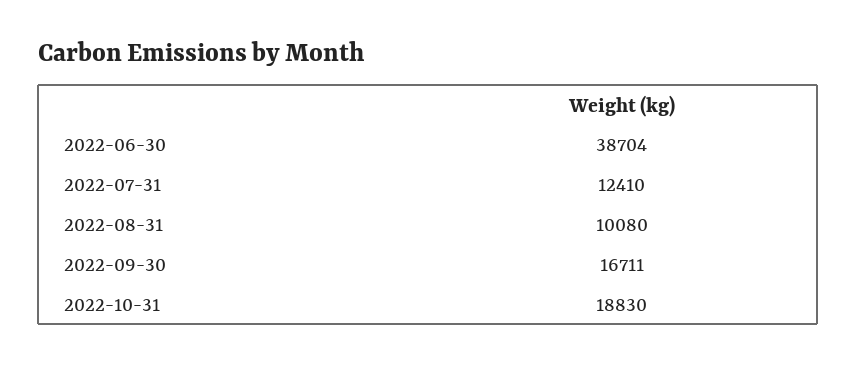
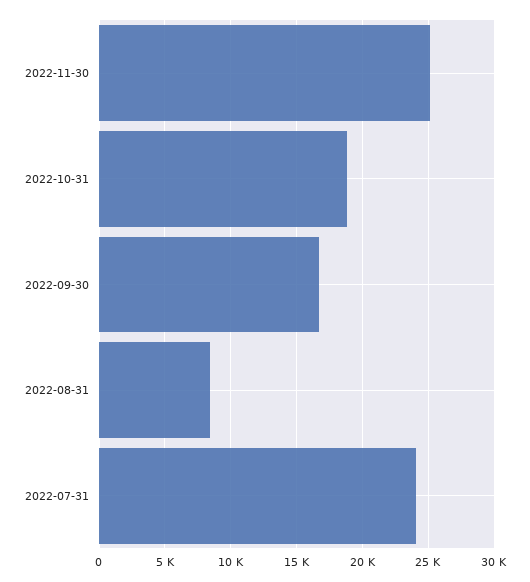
2022-06-30: 38704 -> none
2022-07-31: 12410 -> 24000
2022-08-31: 10080 -> 8500
2022-11-30: none -> 25000

